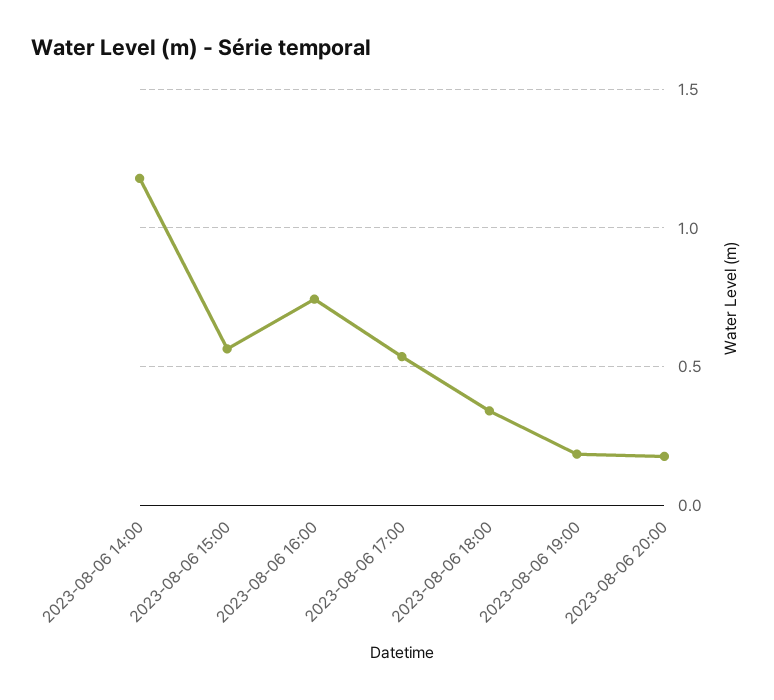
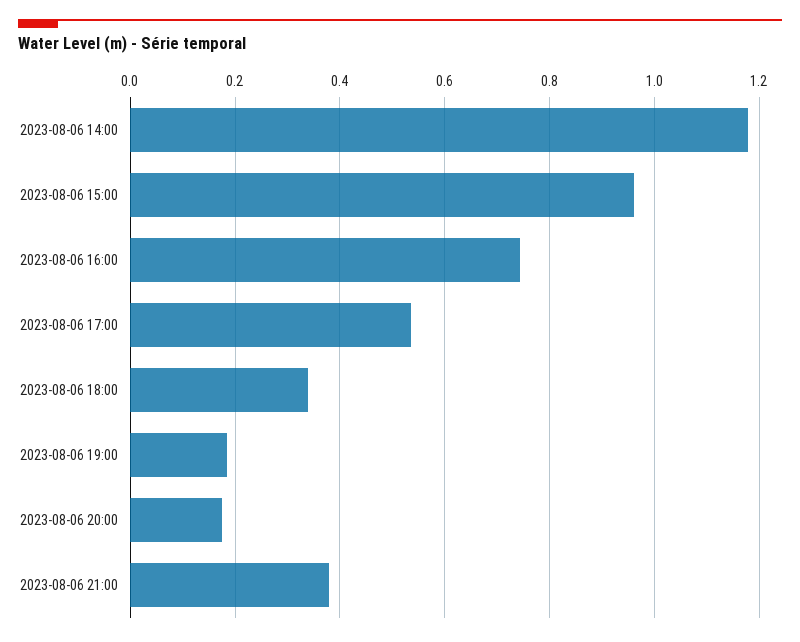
2023-08-06 15:00: 0.55 -> 0.96
2023-08-06 21:00: none -> 0.38

